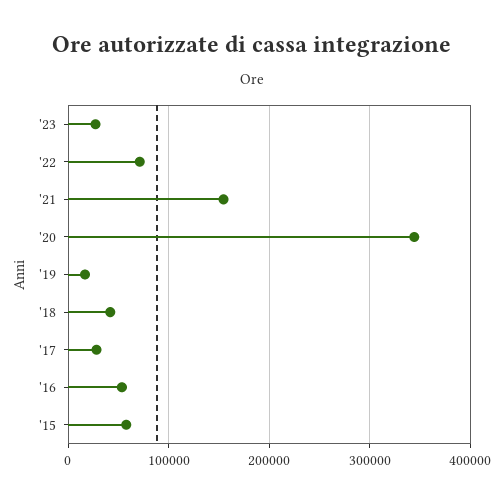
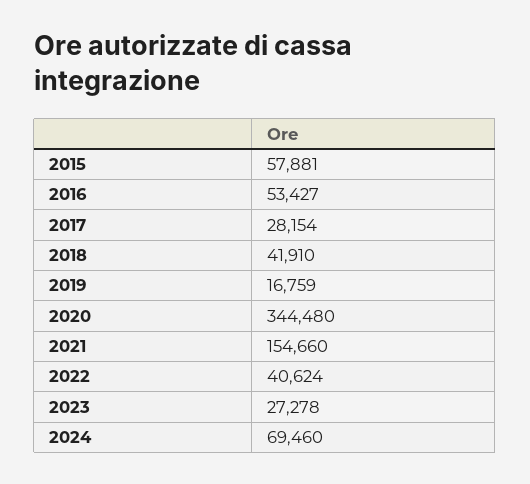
'22: 70000 -> 40624
2024: none -> 69460

